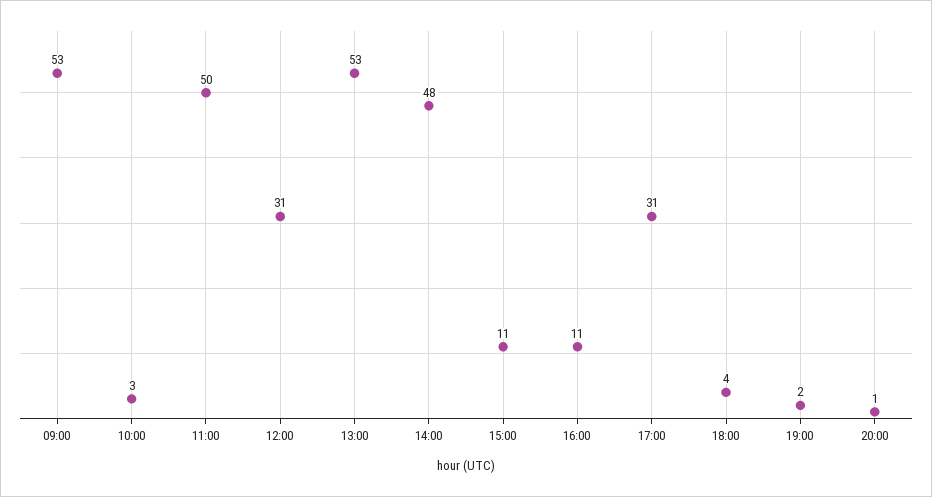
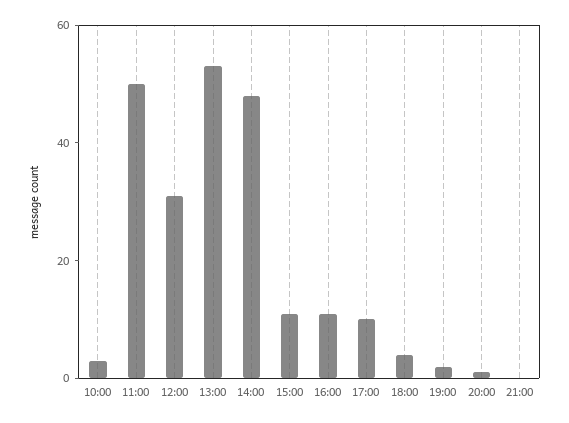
09:00: 53 -> none
17:00: 31 -> 10
21:00: none -> 0

